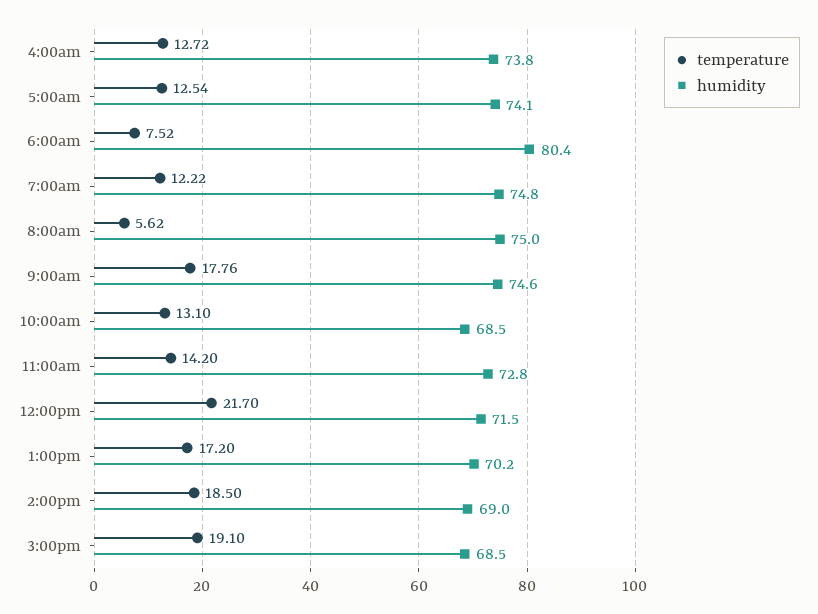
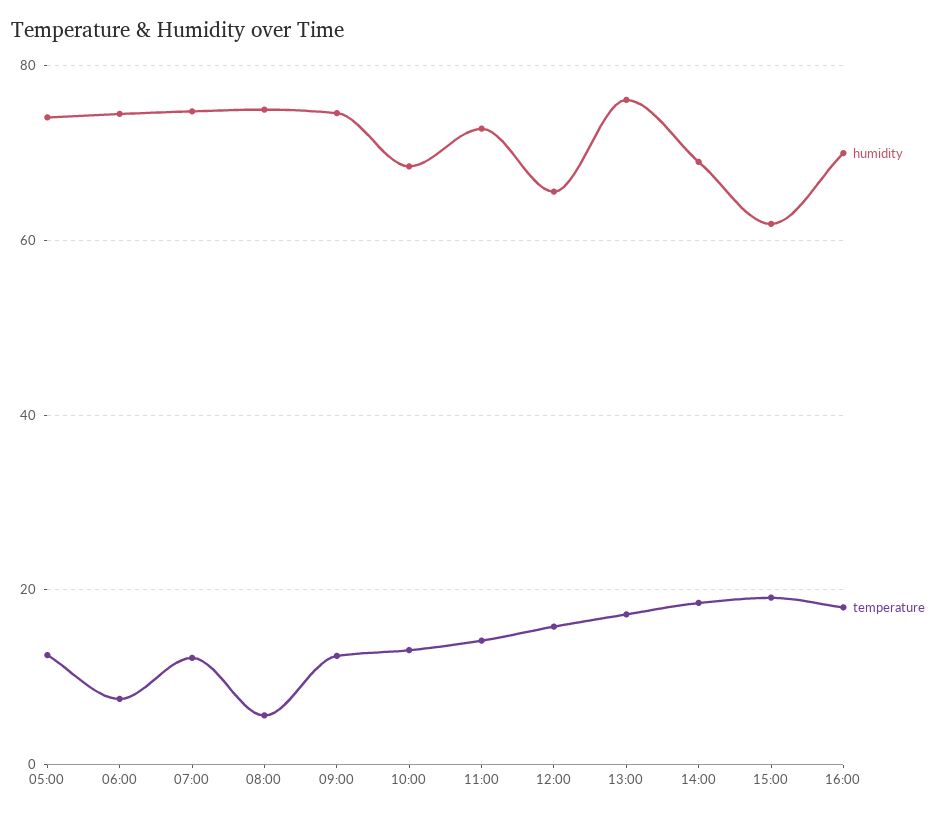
temperature, 4:00am: 12.72 -> none
humidity, 4:00am: 73.8 -> none
humidity, 6:00am: 80.4 -> 74
temperature, 9:00am: 17.76 -> 12
temperature, 12:00pm: 21.7 -> 16
humidity, 12:00pm: 71.5 -> 66
humidity, 1:00pm: 70.2 -> 76
humidity, 3:00pm: 68.5 -> 62
humidity, 16:00: none -> 70
temperature, 16:00: none -> 18

